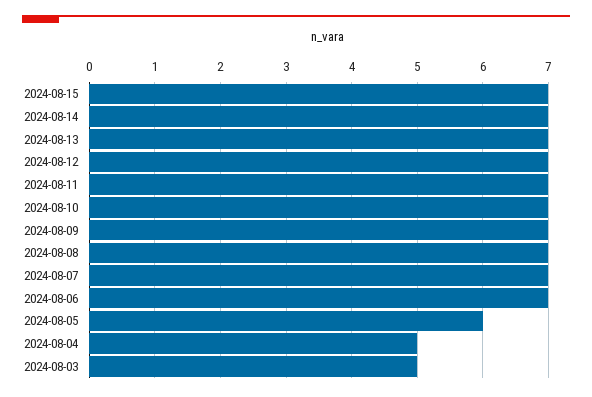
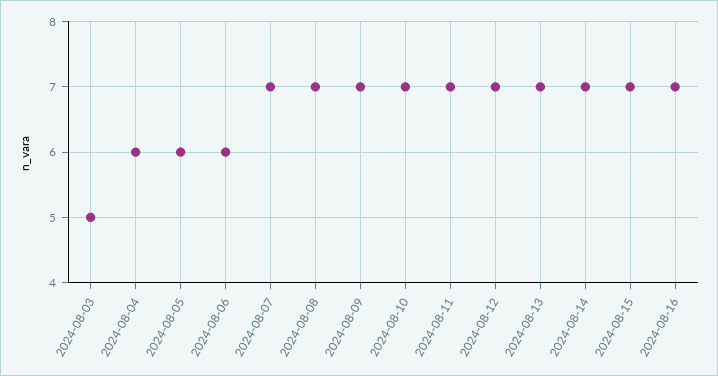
2024-08-06: 7 -> 6
2024-08-04: 5 -> 6
2024-08-16: none -> 7

